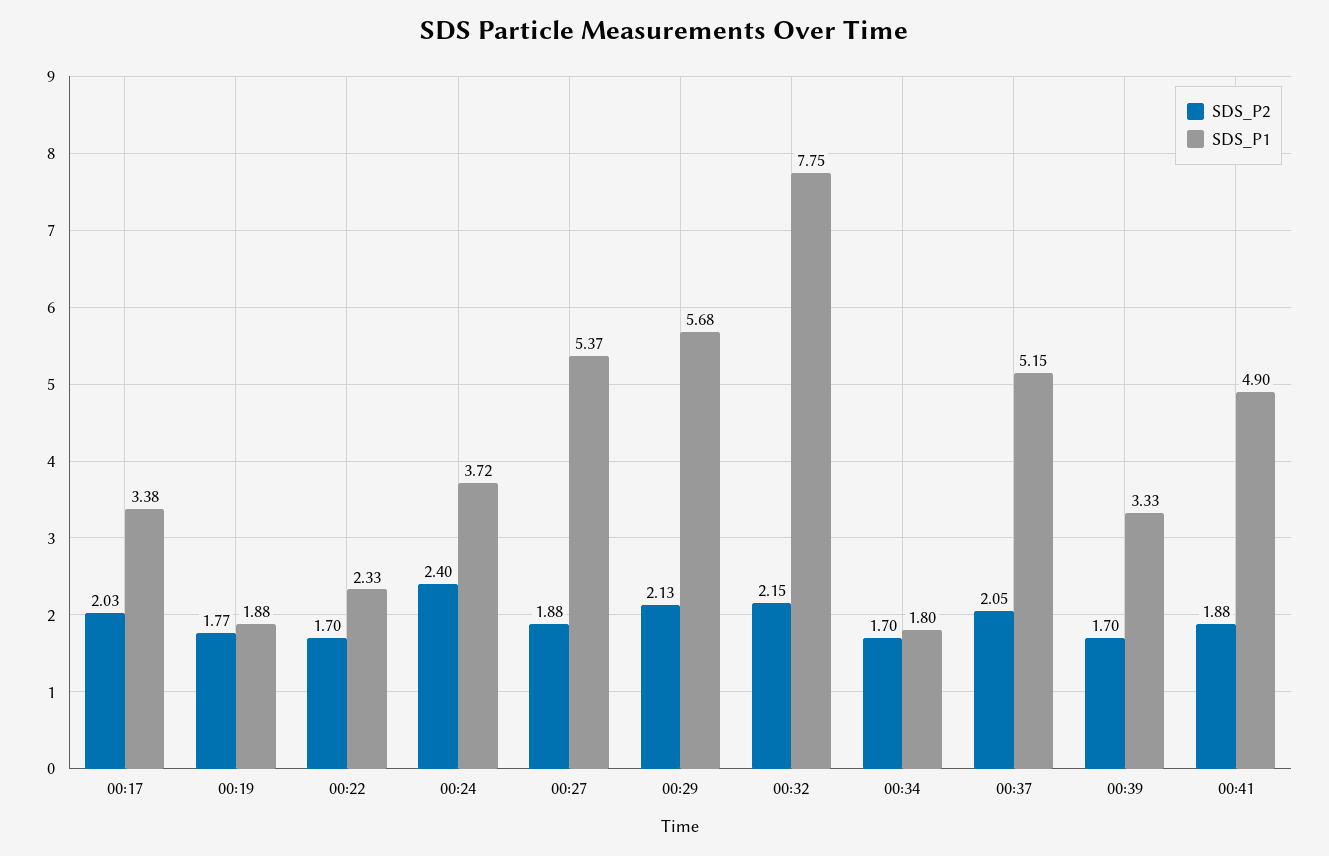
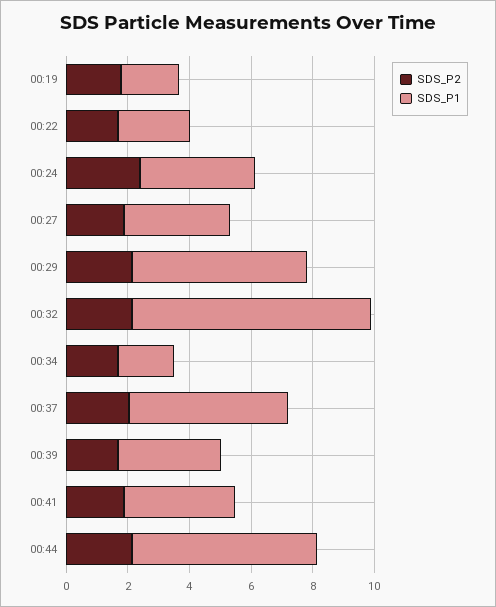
SDS_P2, 00:17: 2.03 -> none
SDS_P1, 00:17: 3.38 -> none
SDS_P1, 00:27: 5.37 -> 3.5
SDS_P1, 00:41: 4.9 -> 3.5
SDS_P2, 00:44: none -> 2
SDS_P1, 00:44: none -> 6

